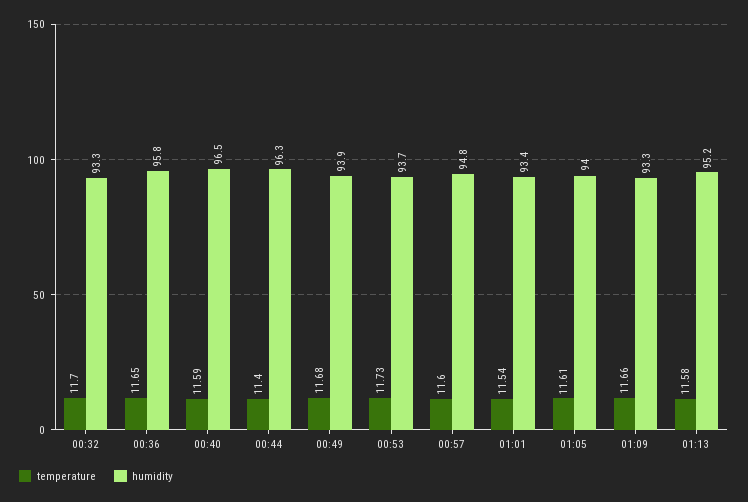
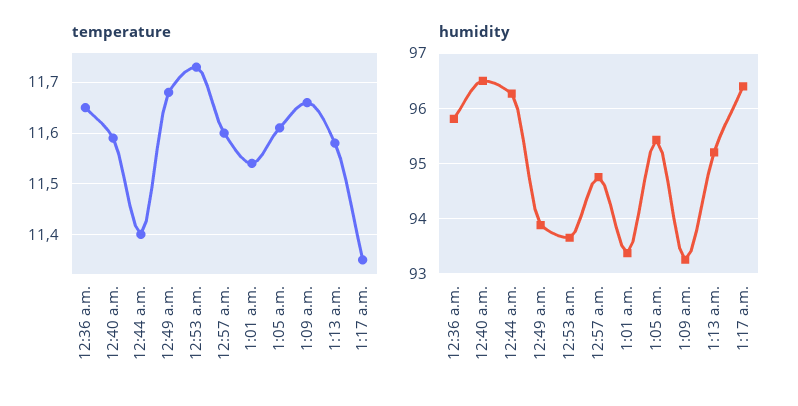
temperature, 00:32: 11.7 -> none
humidity, 00:32: 93.3 -> none
humidity, 01:05: 94 -> 95.4
temperature, 1:17 a.m.: none -> 11.35
humidity, 1:17 a.m.: none -> 96.4

